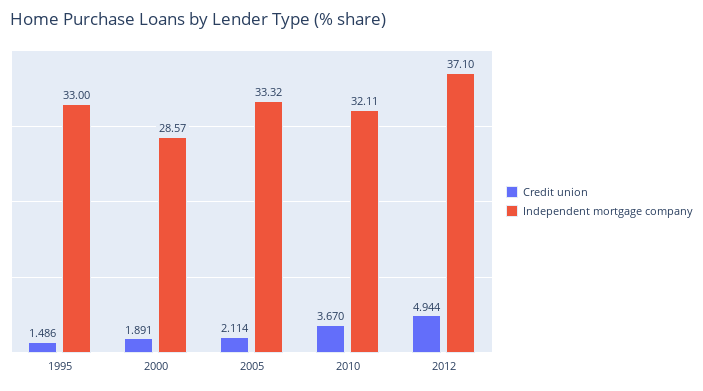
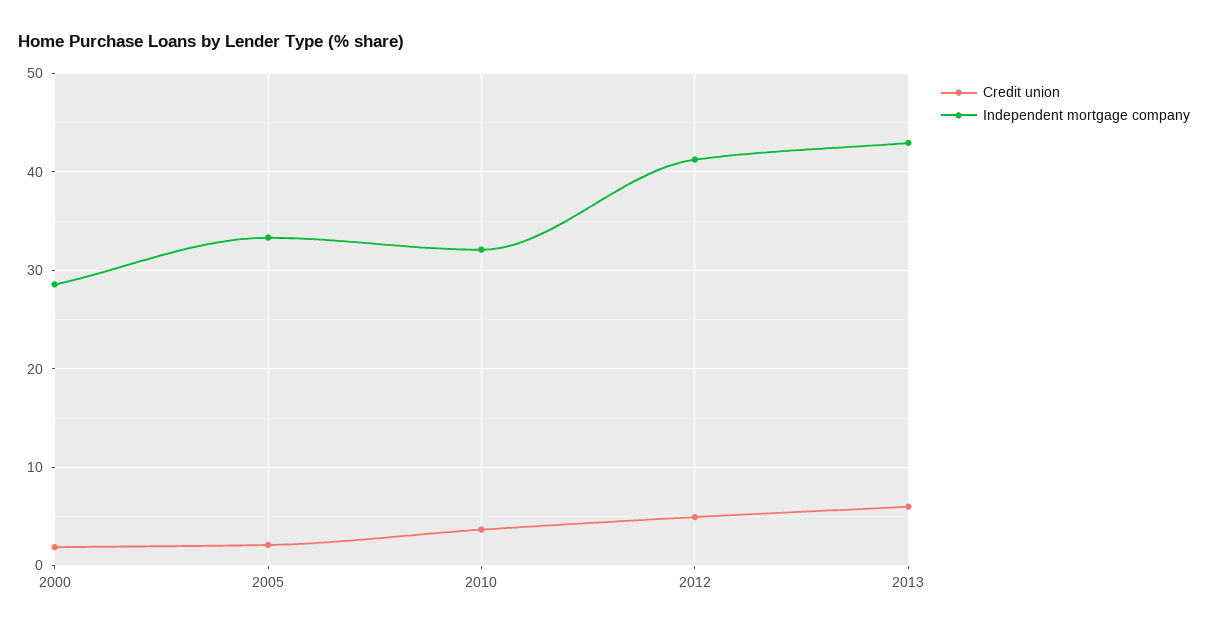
Credit union, 1995: 1.486 -> none
Independent mortgage company, 1995: 33 -> none
Independent mortgage company, 2012: 37.1 -> 41
Credit union, 2013: none -> 6
Independent mortgage company, 2013: none -> 43

